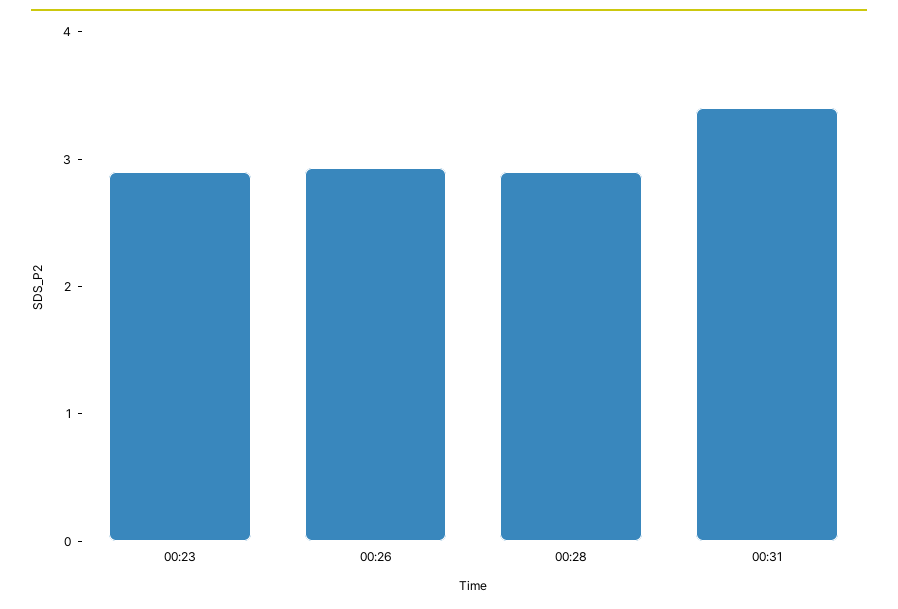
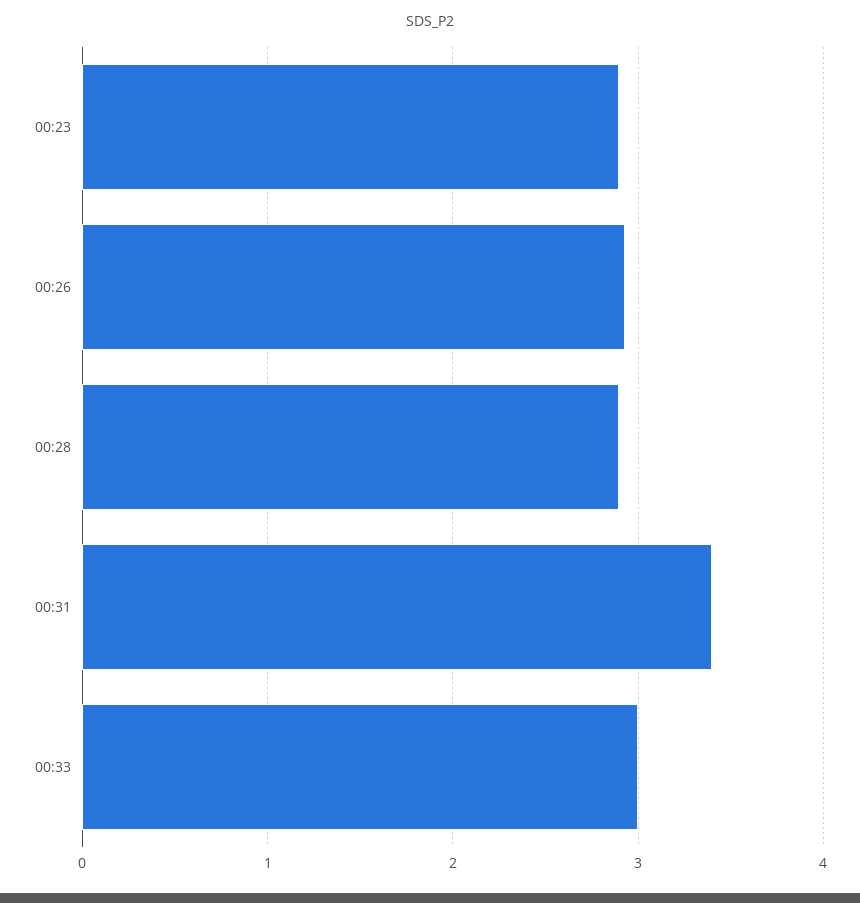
00:33: none -> 3

